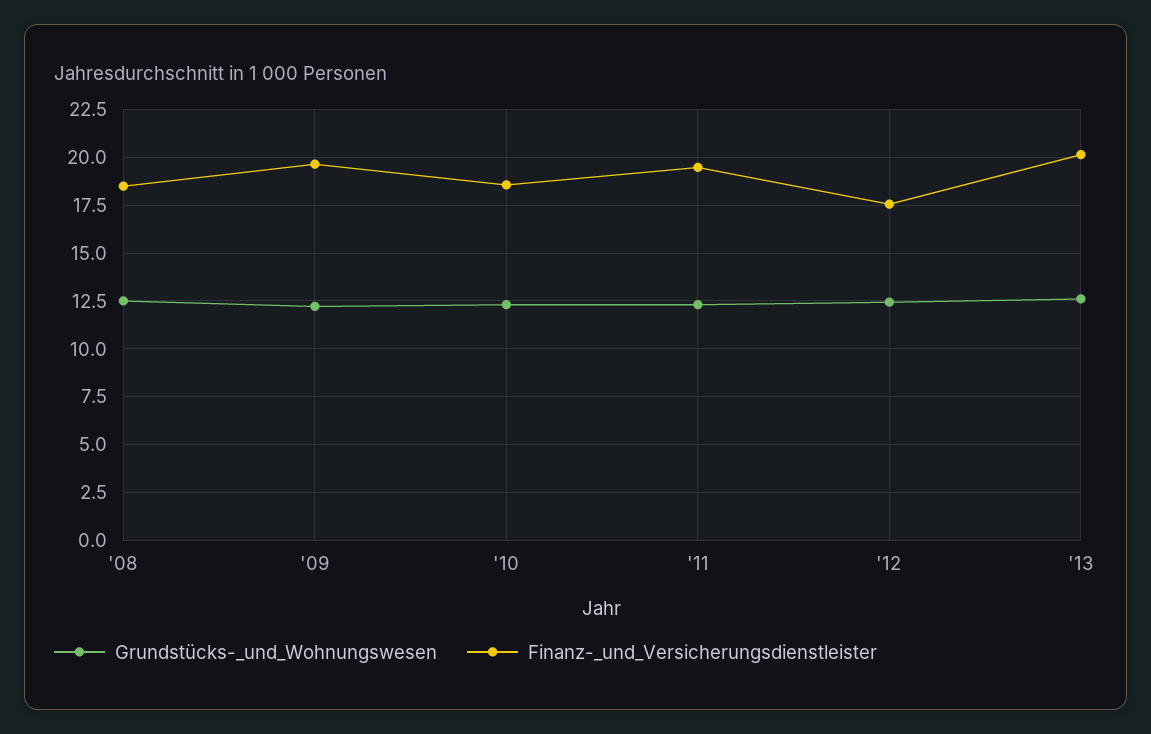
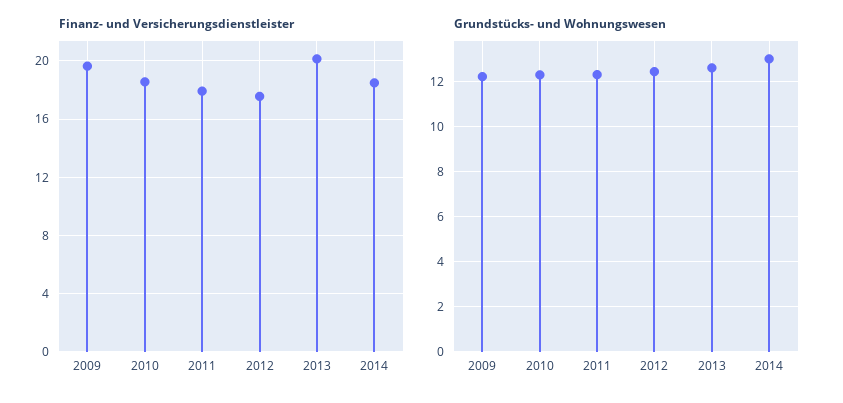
Grundstücks-_und_Wohnungswesen, '08: 12.5 -> none
Finanz-_und_Versicherungsdienstleister, '08: 18.5 -> none
Finanz-_und_Versicherungsdienstleister, '11: 19.5 -> 18
Finanz-_und_Versicherungsdienstleister, 2014: none -> 18.5
Grundstücks-_und_Wohnungswesen, 2014: none -> 13

